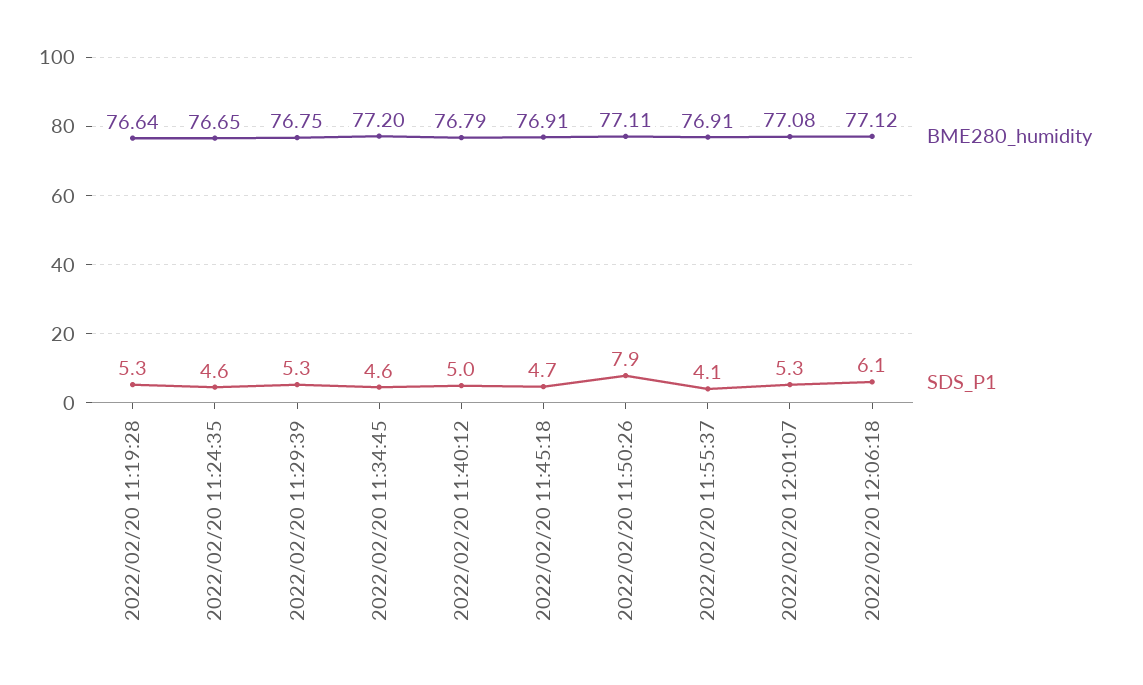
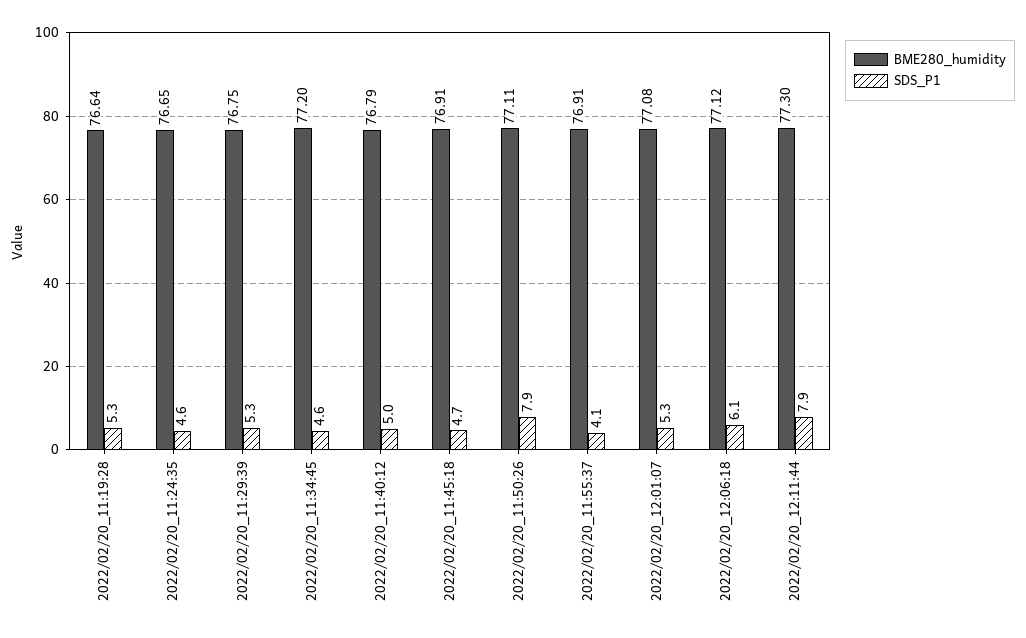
BME280_humidity, 2022/02/20_12:11:44: none -> 77.3
SDS_P1, 2022/02/20_12:11:44: none -> 7.9

